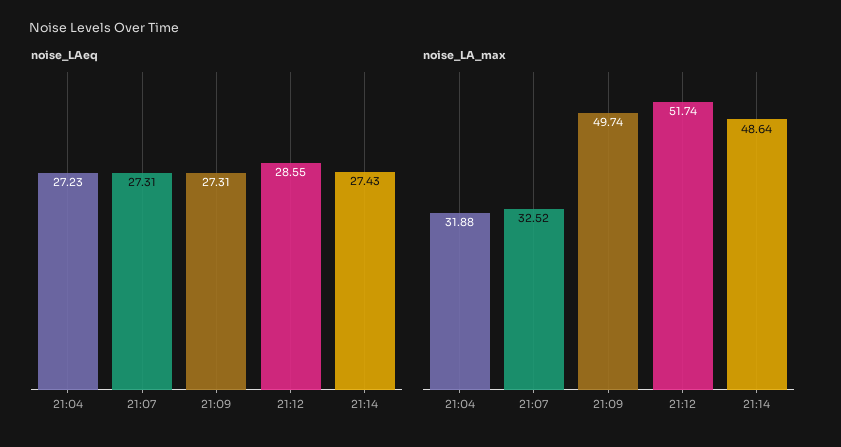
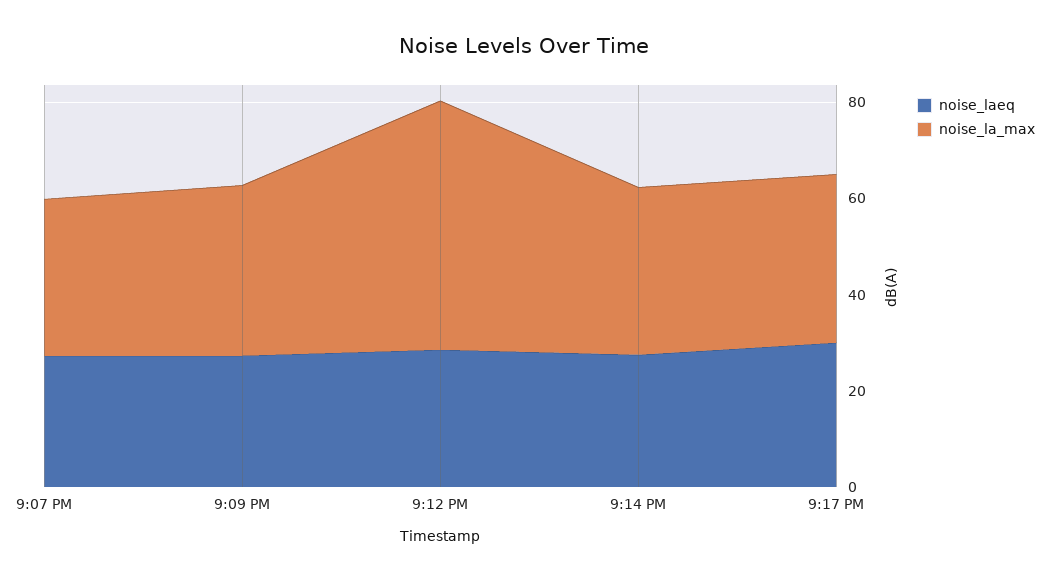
noise_LAeq, 21:04: 27.23 -> none
noise_LA_max, 21:04: 31.88 -> none
noise_LA_max, 21:09: 49.74 -> 35
noise_LA_max, 21:14: 48.64 -> 35
noise_LAeq, 9:17 PM: none -> 30
noise_LA_max, 9:17 PM: none -> 35

